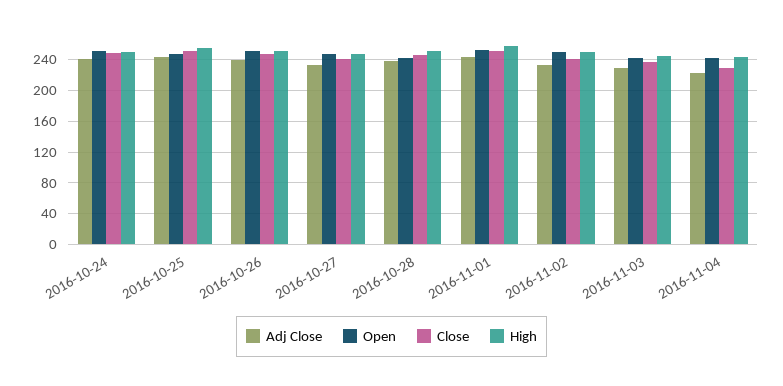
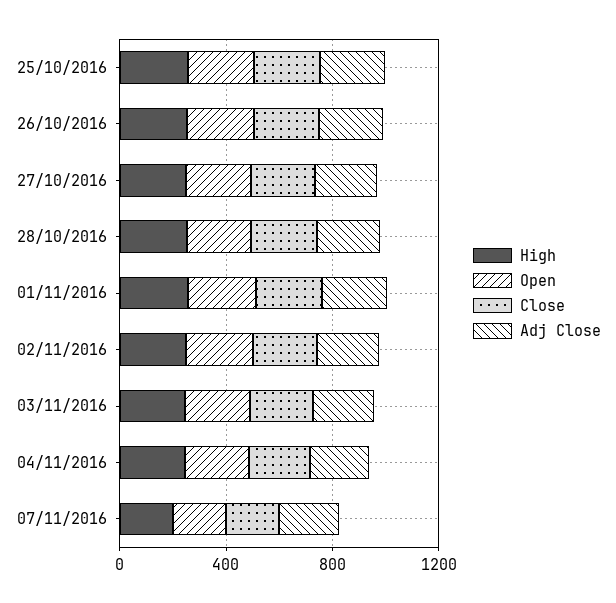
Adj Close, 2016-10-24: 240 -> none
Open, 2016-10-24: 250 -> none
Close, 2016-10-24: 250 -> none
High, 2016-10-24: 250 -> none
High, 07/11/2016: none -> 200
Open, 07/11/2016: none -> 200
Close, 07/11/2016: none -> 200
Adj Close, 07/11/2016: none -> 200

